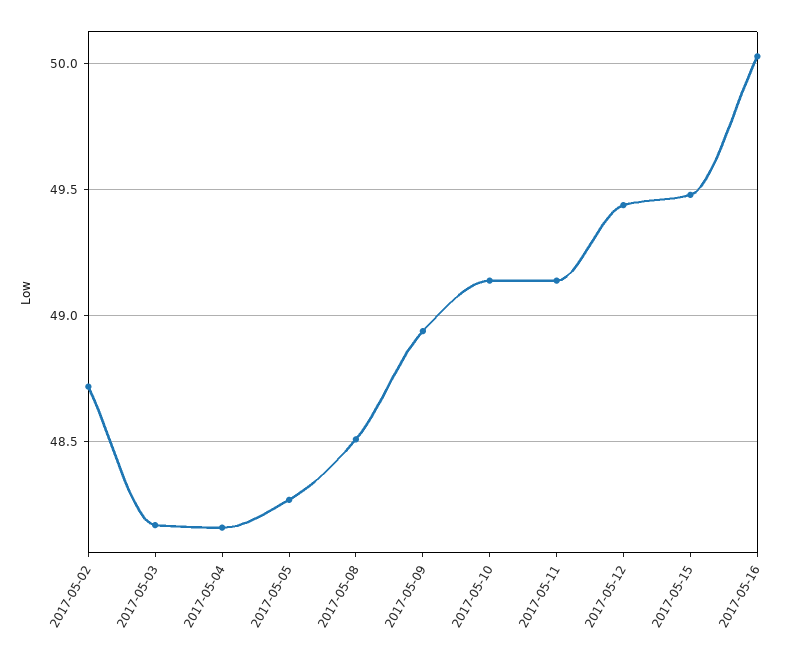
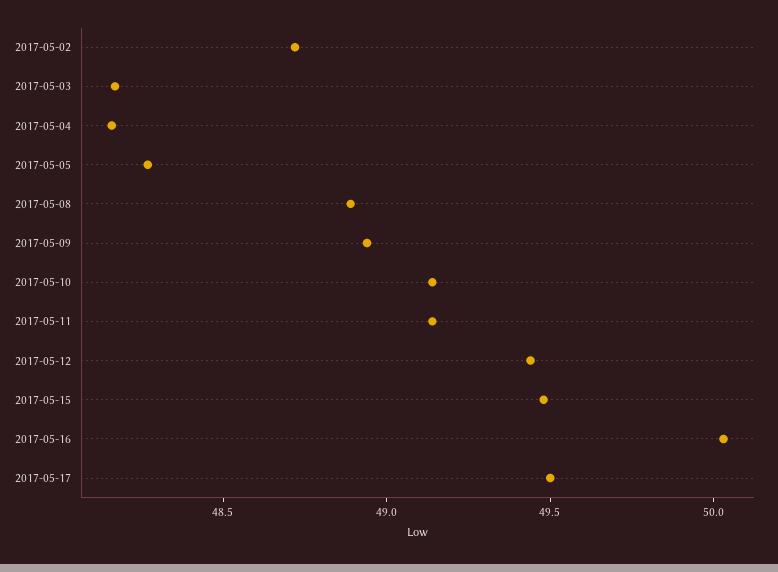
2017-05-08: 48.5 -> 48.9
2017-05-17: none -> 49.5

